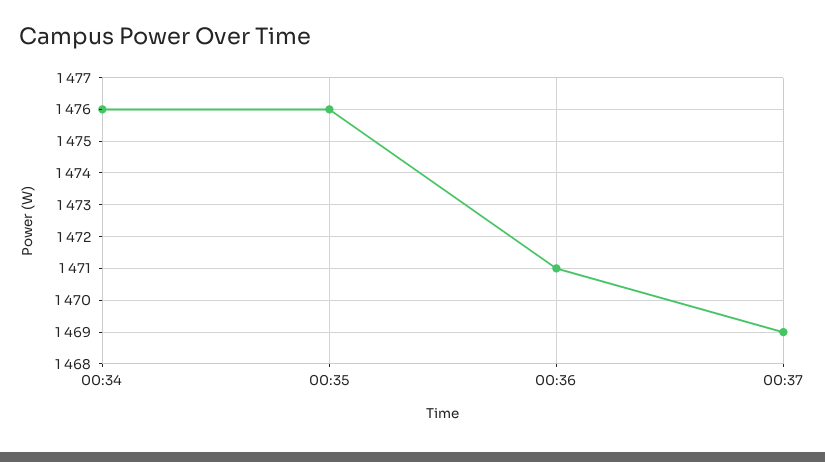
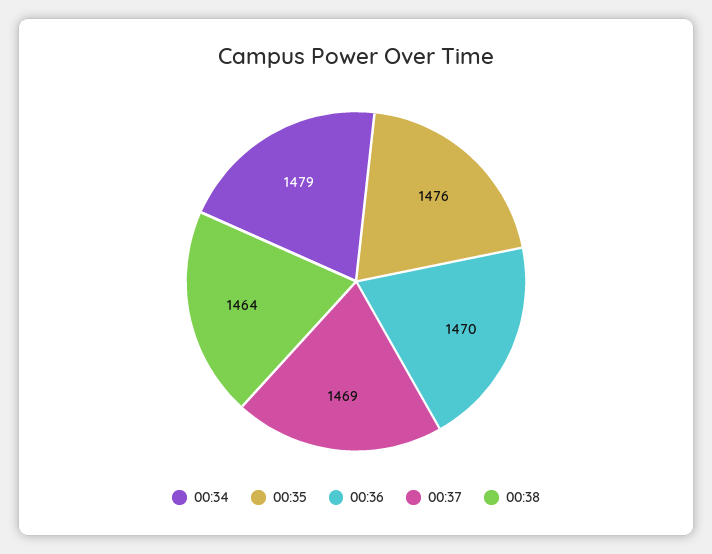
00:34: 1476 -> 1479
00:36: 1471 -> 1470
00:38: none -> 1464

